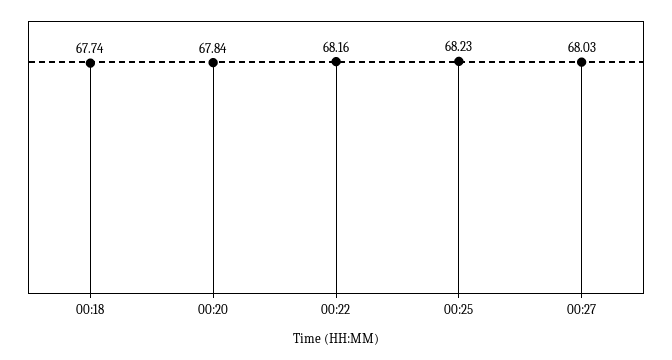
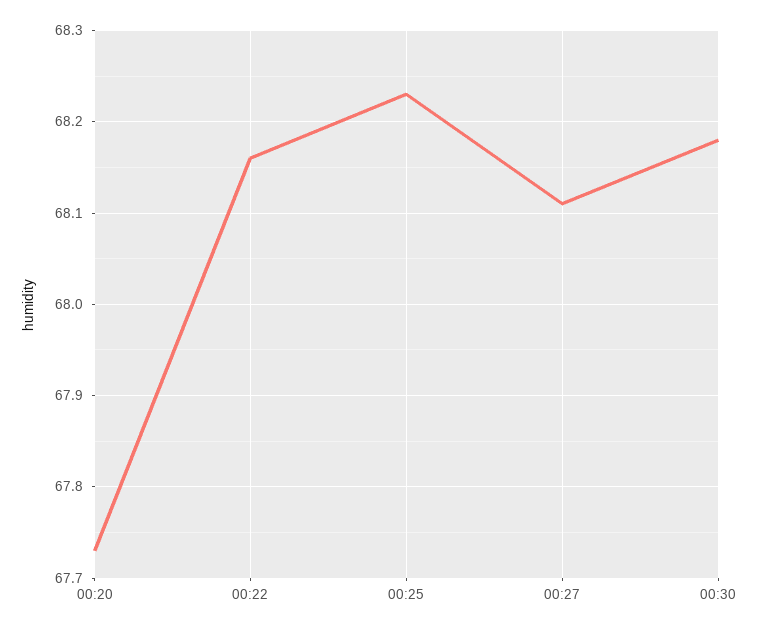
00:18: 67.74 -> none
00:20: 67.84 -> 67.73
00:27: 68.03 -> 68.11
00:30: none -> 68.18

